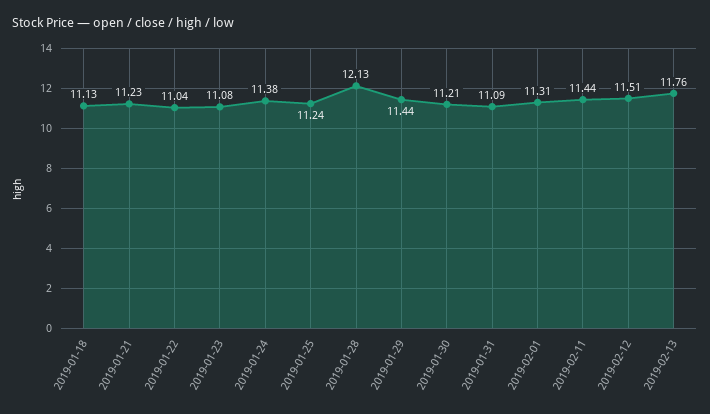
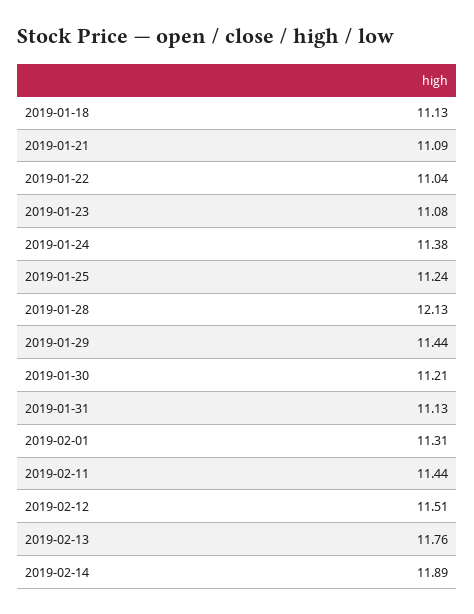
2019-01-21: 11.23 -> 11.09
2019-01-31: 11.09 -> 11.13
2019-02-14: none -> 11.89

